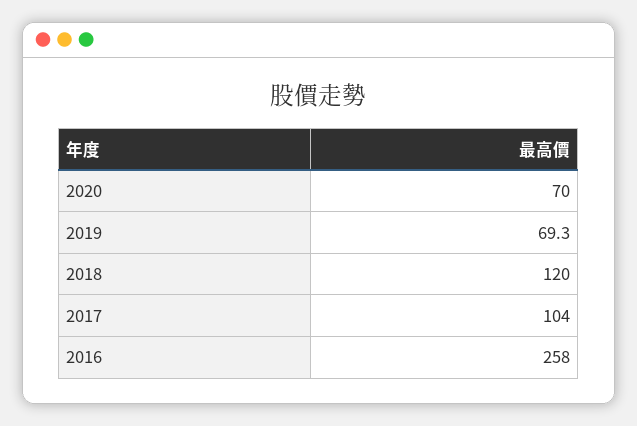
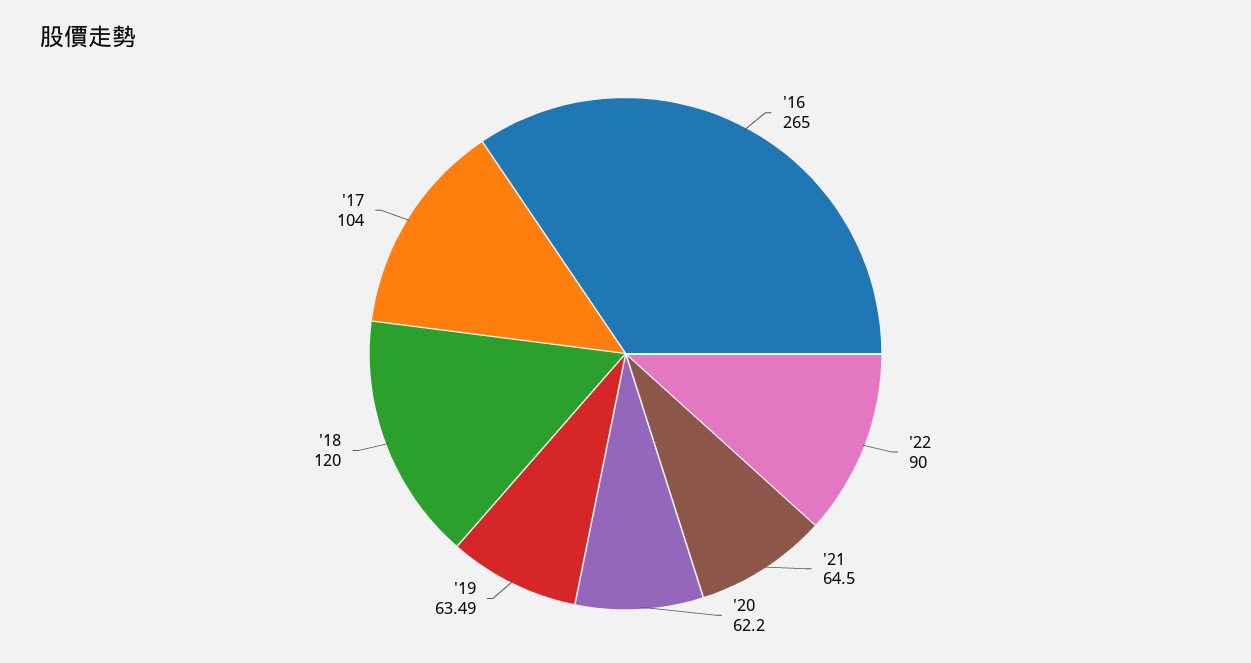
2020: 70 -> 62.2
2019: 69.3 -> 63.49
2016: 258 -> 265
'22: none -> 90
'21: none -> 64.5

